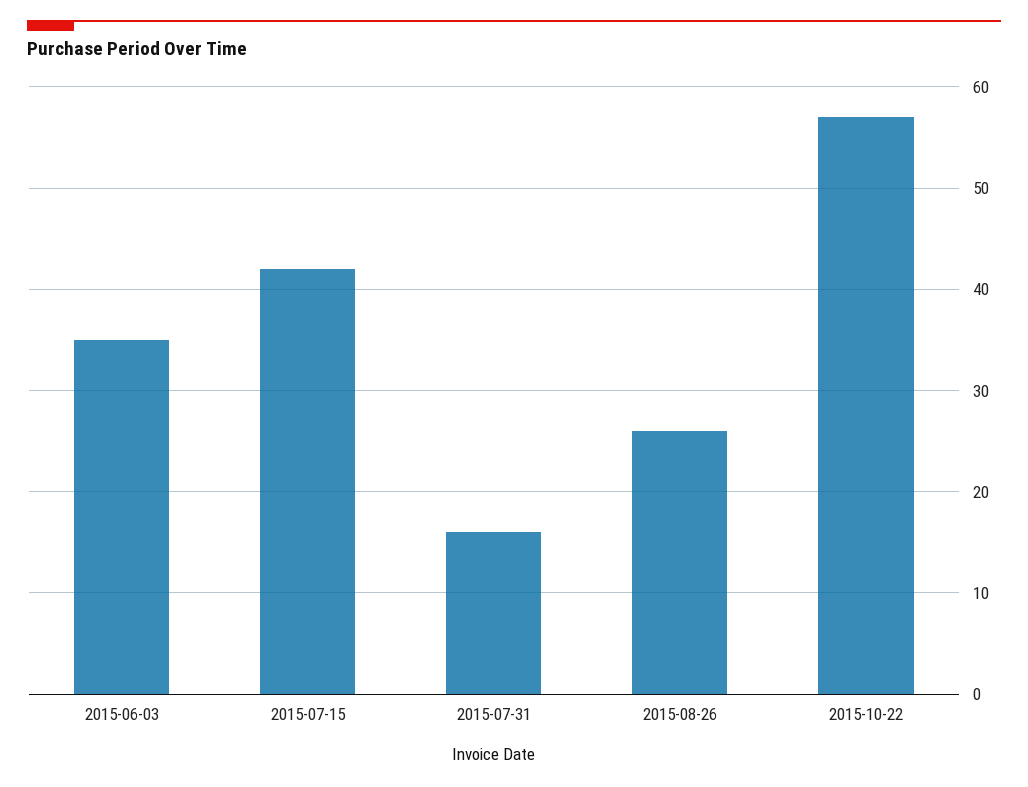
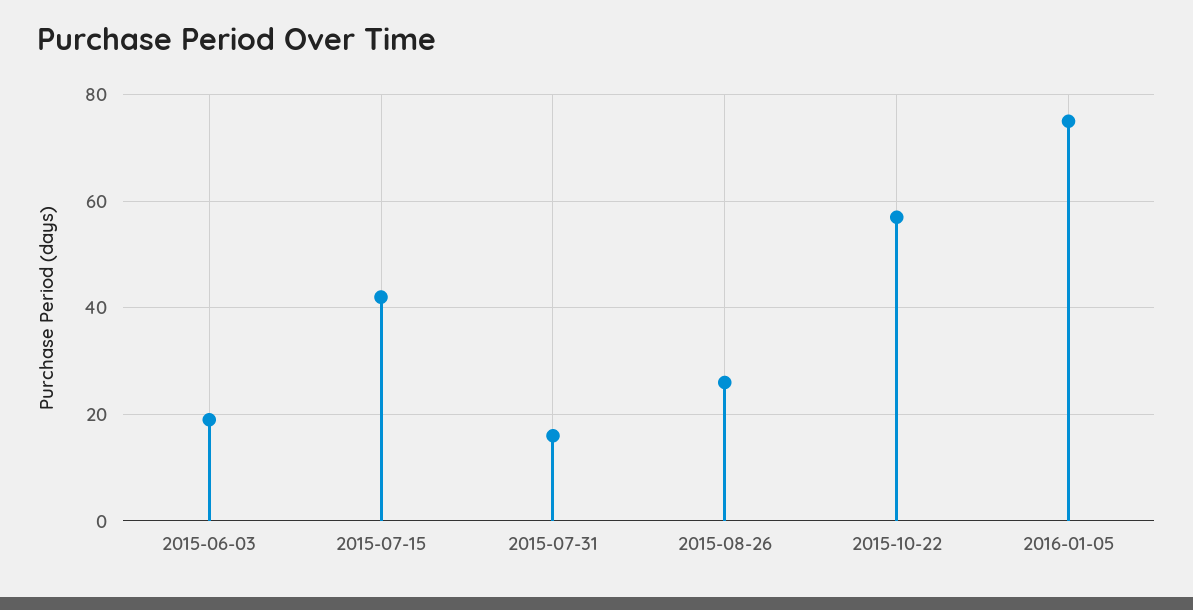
2015-06-03: 35 -> 20
2016-01-05: none -> 75

